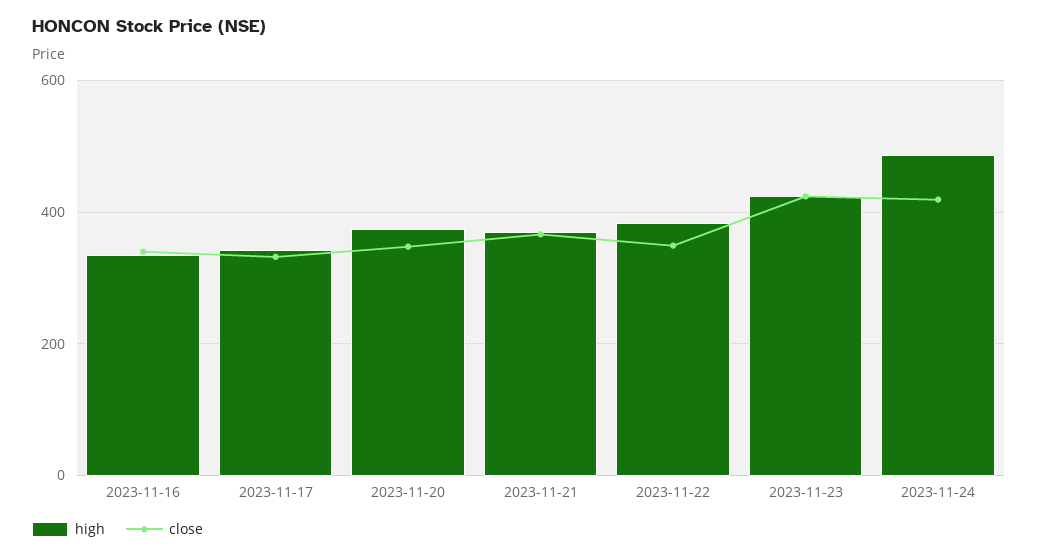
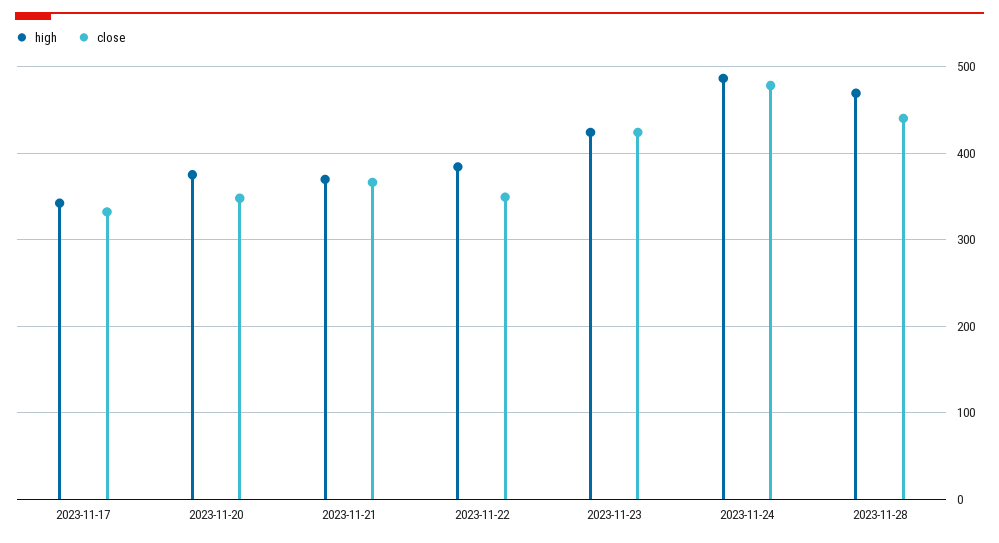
high, 2023-11-16: 340 -> none
close, 2023-11-16: 340 -> none
close, 2023-11-24: 420 -> 480
high, 2023-11-28: none -> 470
close, 2023-11-28: none -> 440

